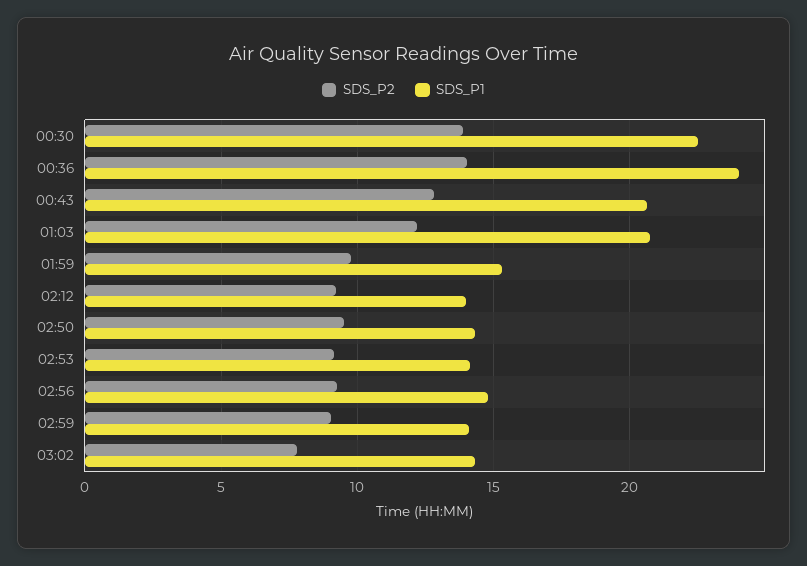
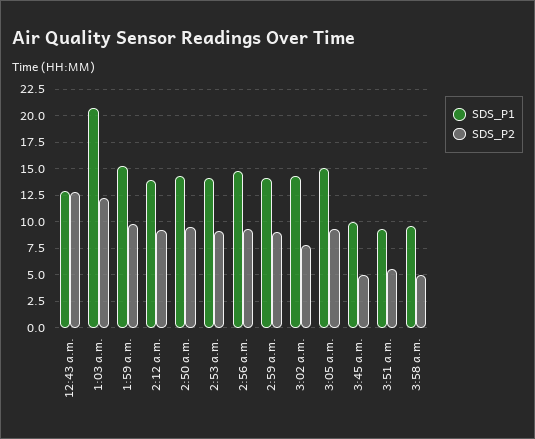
SDS_P2, 00:30: 14 -> none
SDS_P1, 00:30: 22.5 -> none
SDS_P2, 00:36: 14 -> none
SDS_P1, 00:36: 24 -> none
SDS_P1, 00:43: 20.5 -> 12.5
SDS_P1, 3:05 a.m.: none -> 15
SDS_P2, 3:05 a.m.: none -> 10
SDS_P1, 3:45 a.m.: none -> 10
SDS_P2, 3:45 a.m.: none -> 5
SDS_P1, 3:51 a.m.: none -> 10
SDS_P2, 3:51 a.m.: none -> 5
SDS_P1, 3:58 a.m.: none -> 10
SDS_P2, 3:58 a.m.: none -> 5

